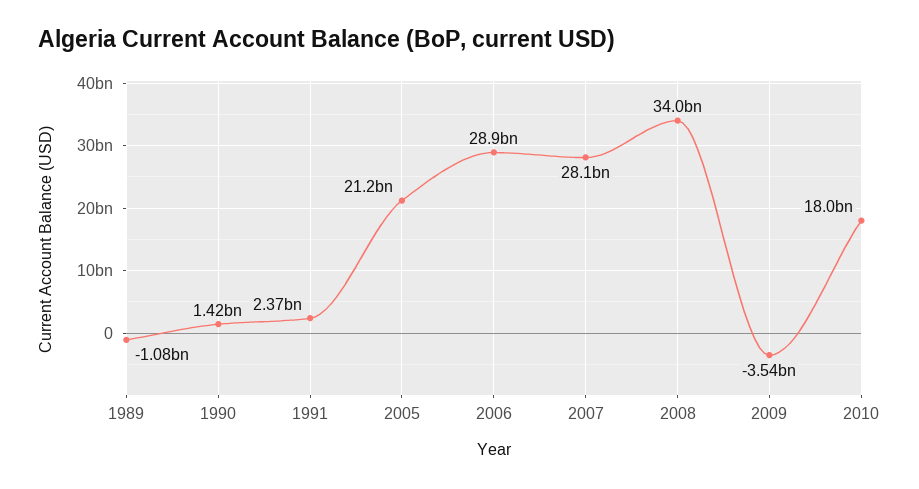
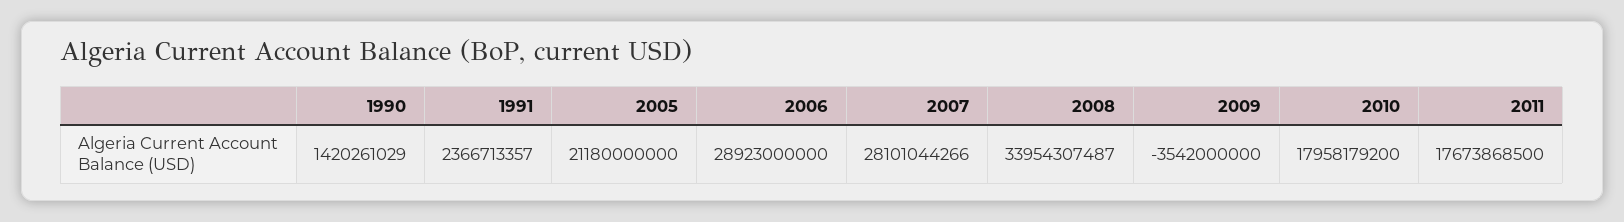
1989: -1080000000 -> none
2011: none -> 17673868500

